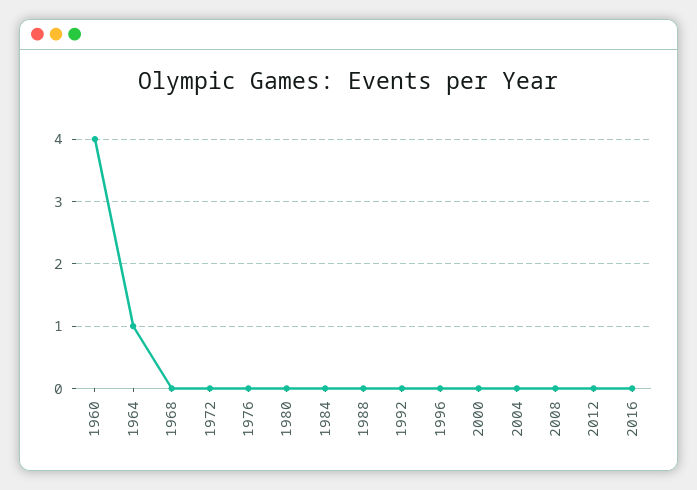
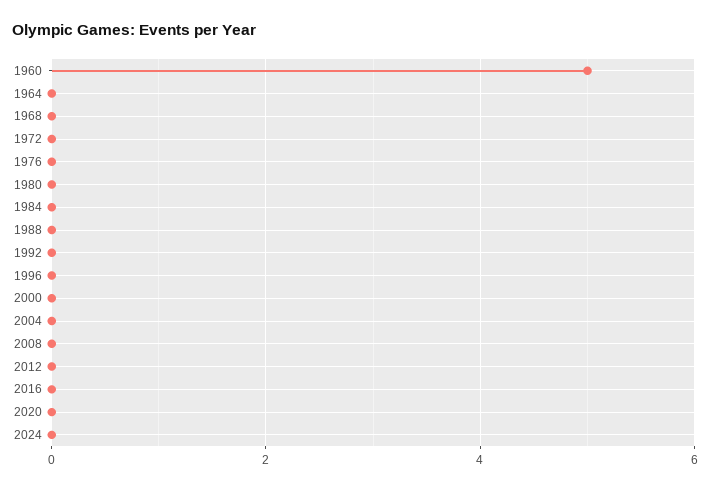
1960: 4 -> 5
1964: 1 -> 0
2020: none -> 0
2024: none -> 0

